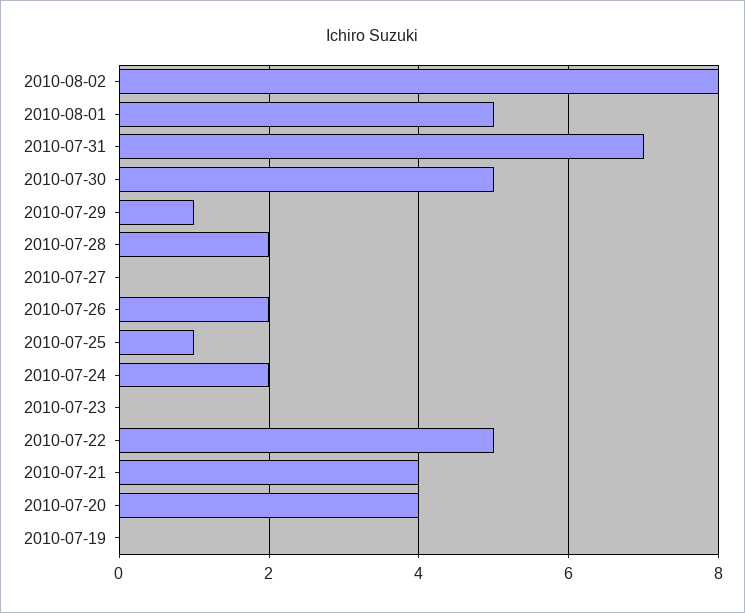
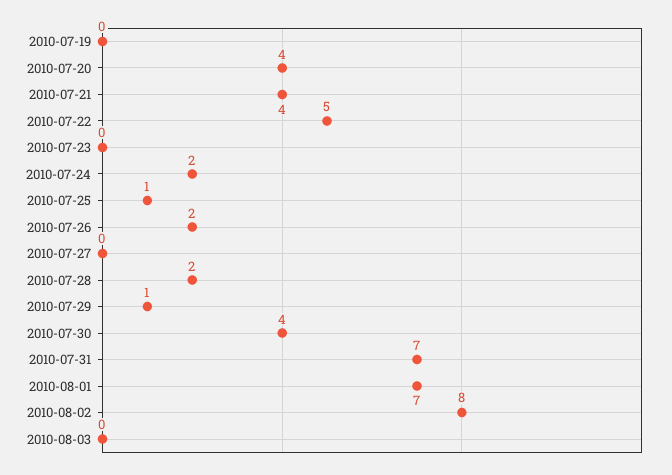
2010-08-01: 5 -> 7
2010-07-30: 5 -> 4
2010-08-03: none -> 0

